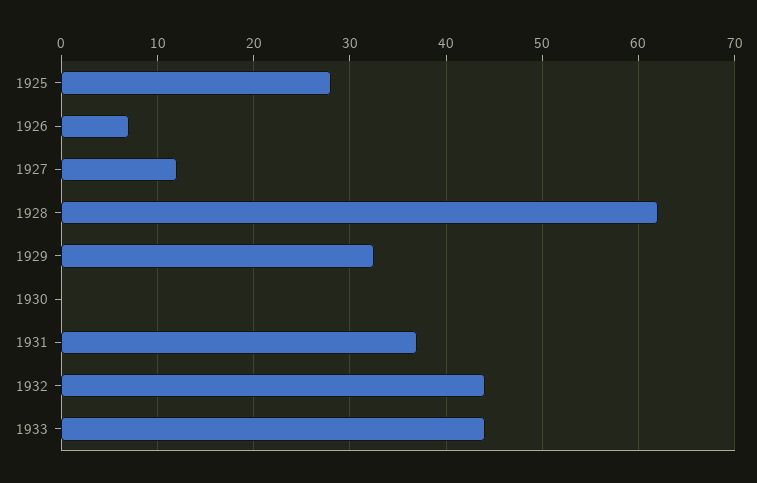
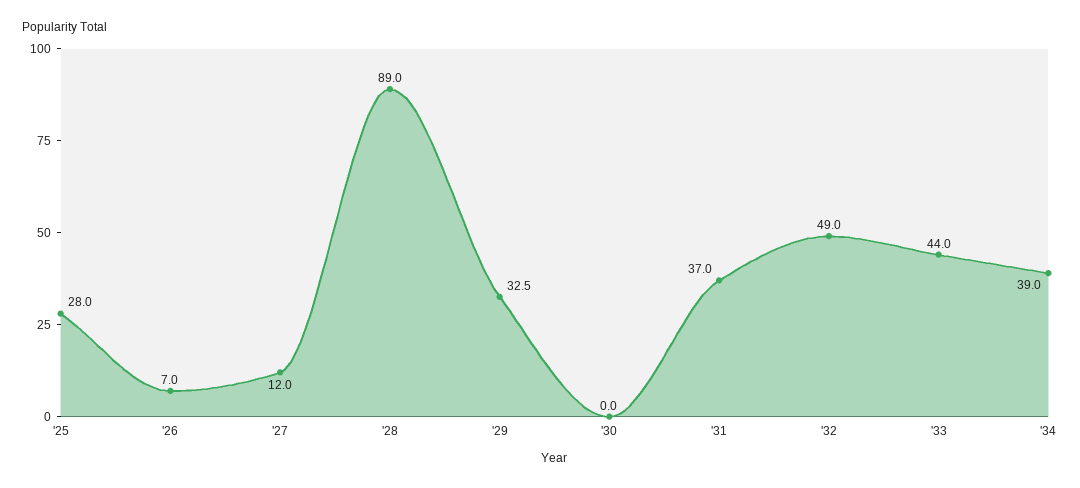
1928: 62 -> 89
1932: 44 -> 49
'34: none -> 39

